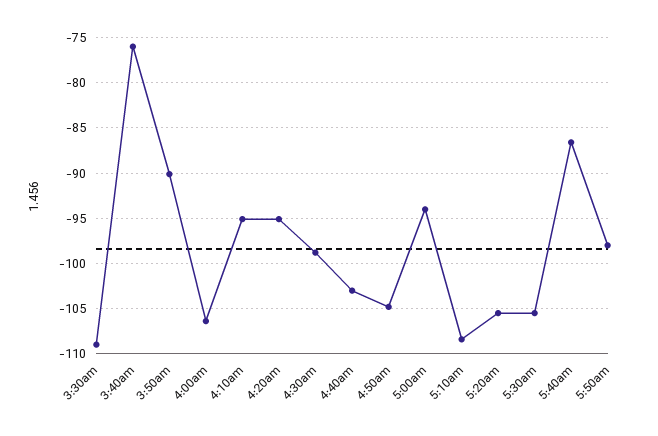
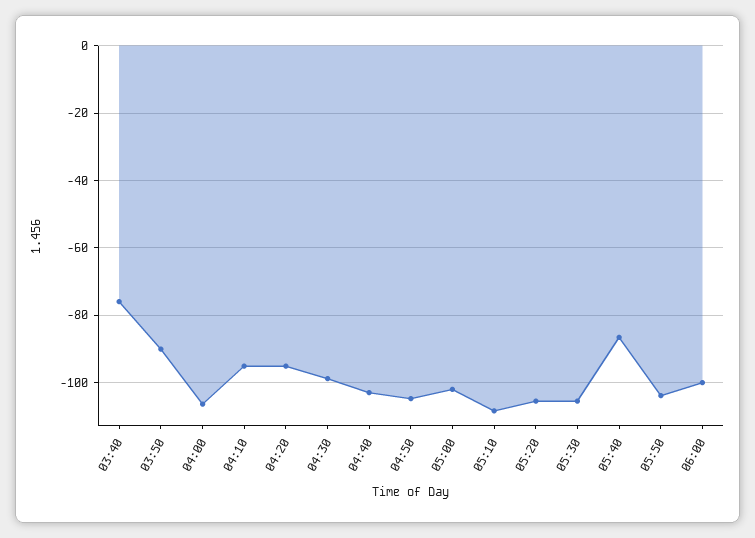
3:30am: -109 -> none
5:00am: -94 -> -102
5:50am: -98 -> -104
06:00: none -> -100

